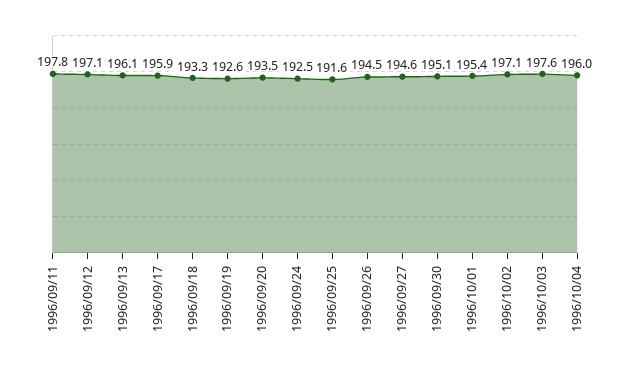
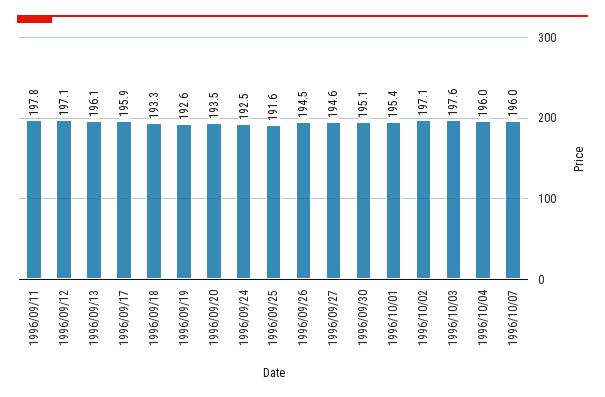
1996/10/07: none -> 196

